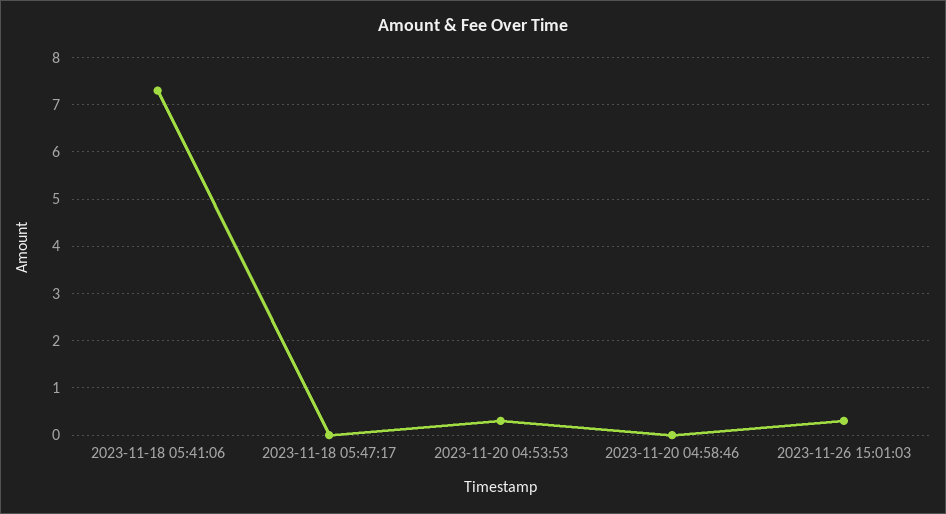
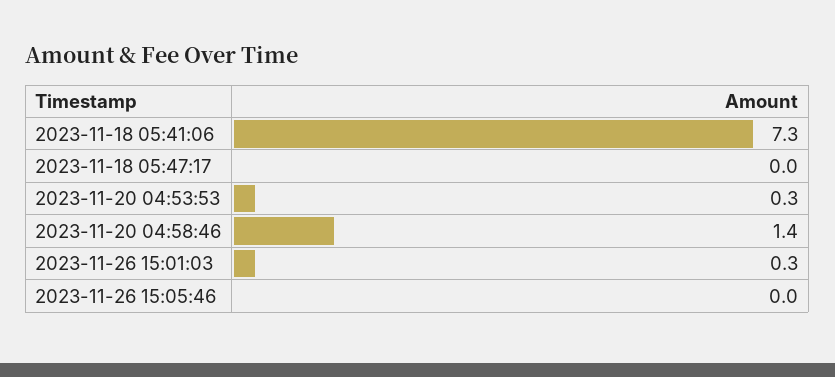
2023-11-20 04:58:46: 0 -> 1.4
2023-11-26 15:05:46: none -> 0

